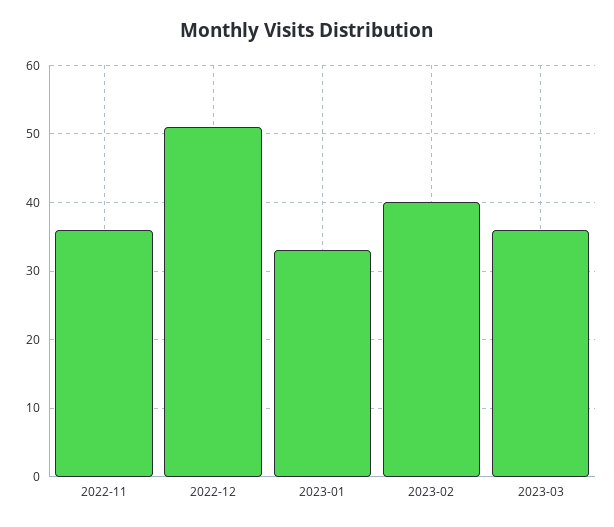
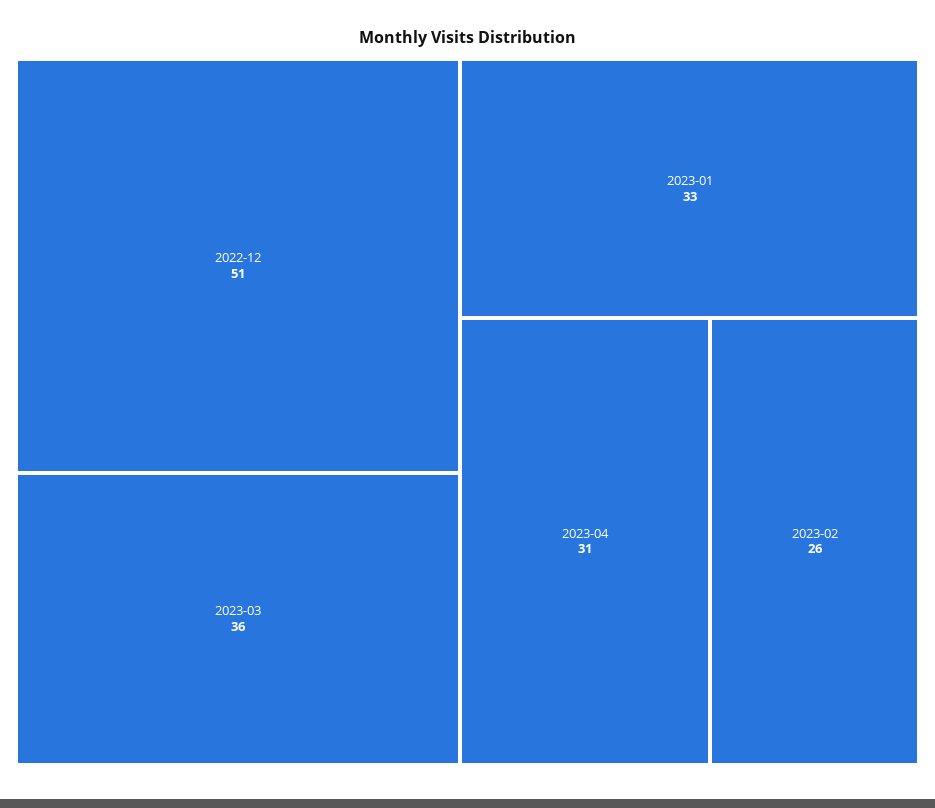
2022-11: 36 -> none
2023-02: 40 -> 26
2023-04: none -> 31

